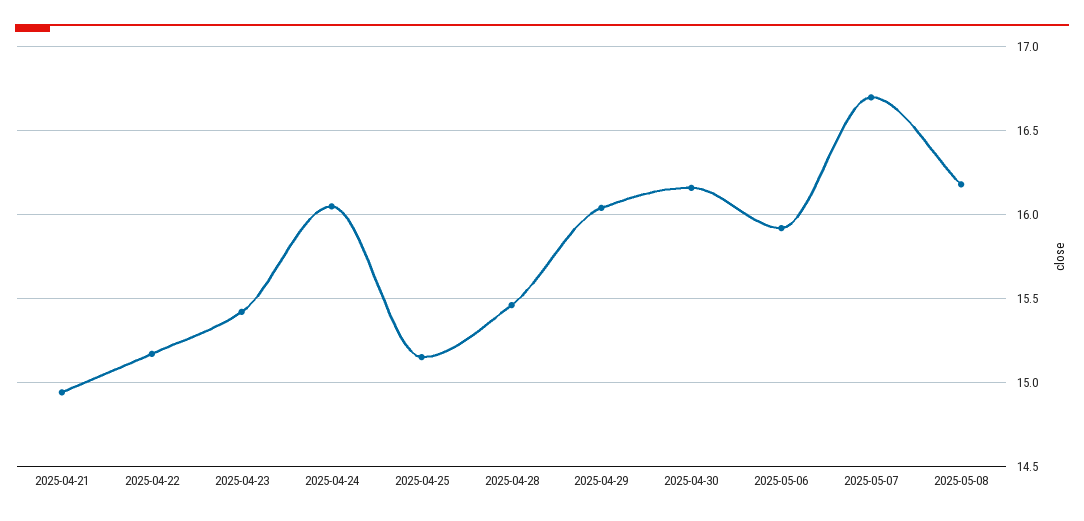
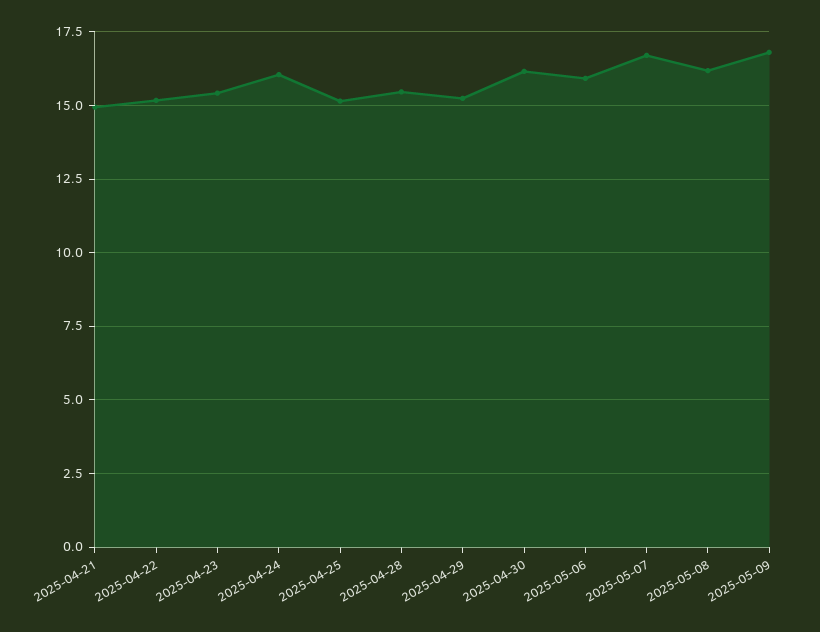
2025-04-29: 16.05 -> 15.25
2025-05-09: none -> 16.75

